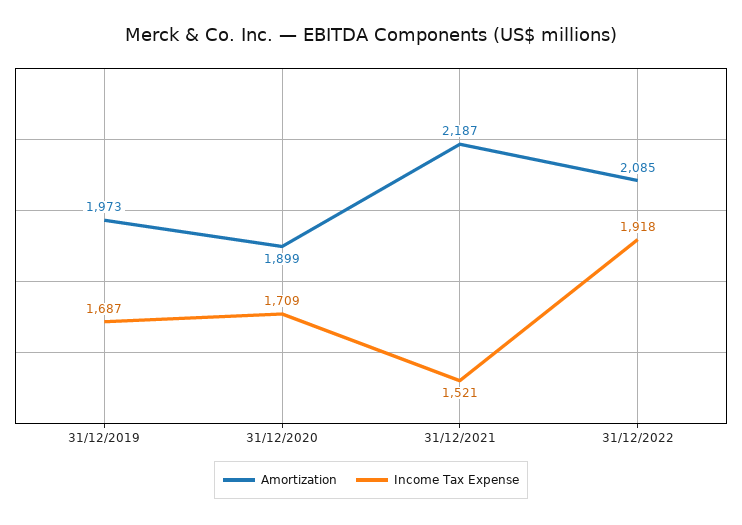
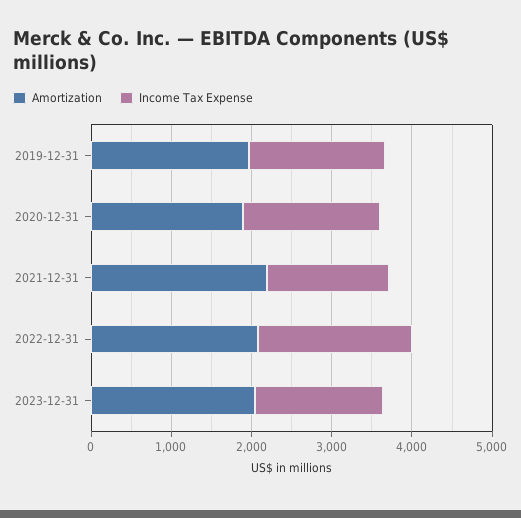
Amortization, 2023-12-31: none -> 2000
Income Tax Expense, 2023-12-31: none -> 1600

